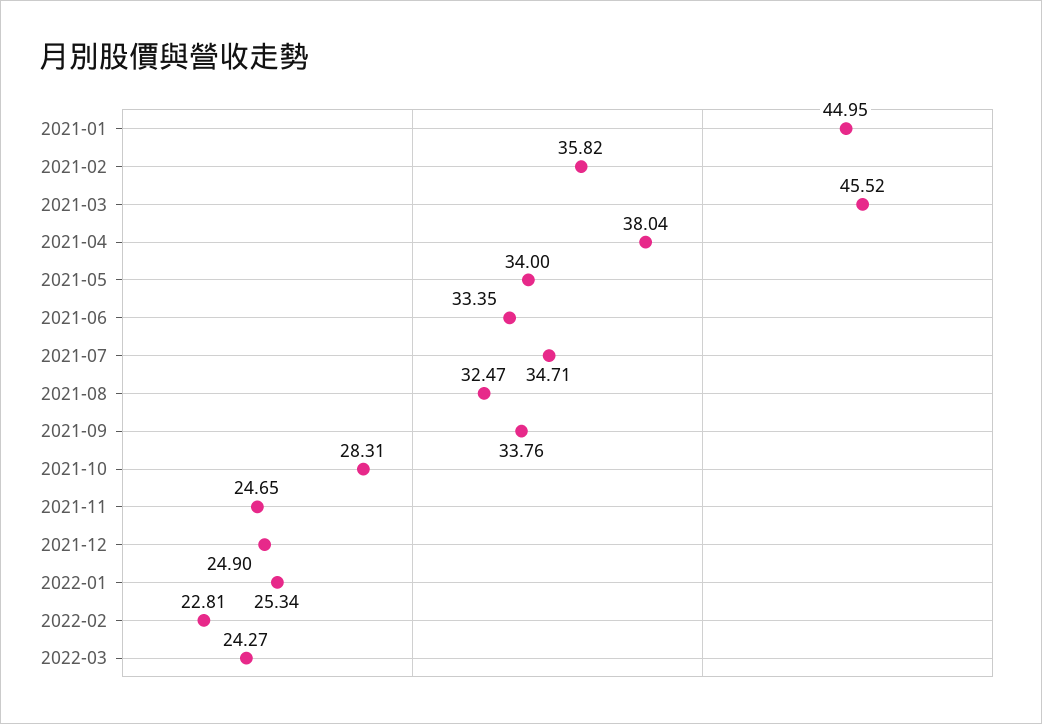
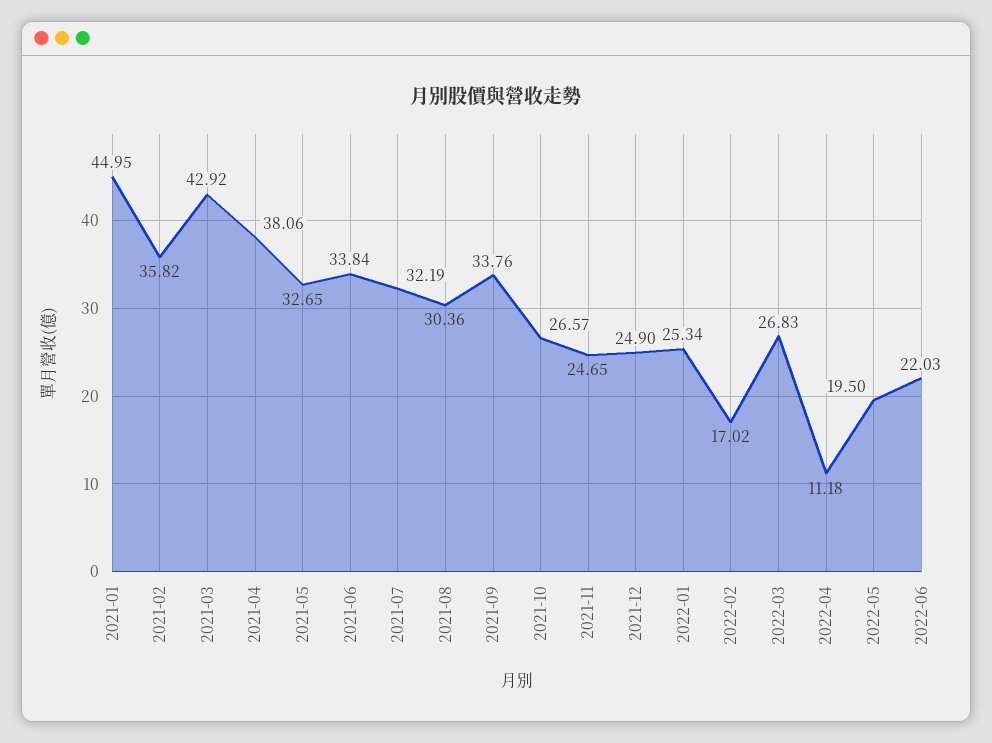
2021-03: 45.52 -> 42.92
2021-04: 38.04 -> 38.06
2021-05: 34 -> 32.65
2021-06: 33.35 -> 33.84
2021-07: 34.71 -> 32.19
2021-08: 32.47 -> 30.36
2021-10: 28.31 -> 26.57
2022-02: 22.81 -> 17.02
2022-03: 24.27 -> 26.83
2022-04: none -> 11.18
2022-05: none -> 19.5
2022-06: none -> 22.03

